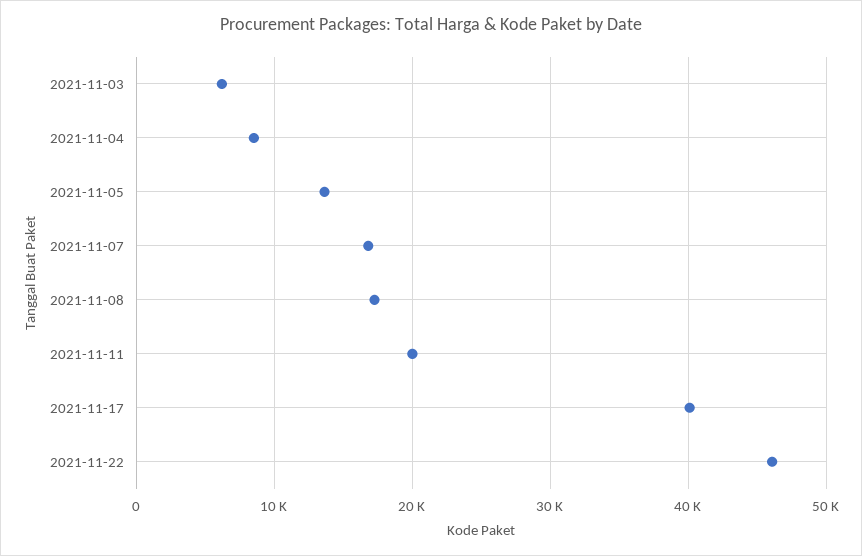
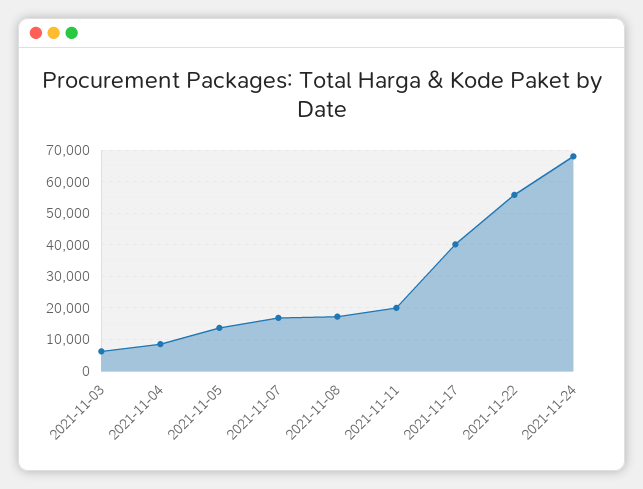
2021-11-22: 46000 -> 56000
2021-11-24: none -> 68000

